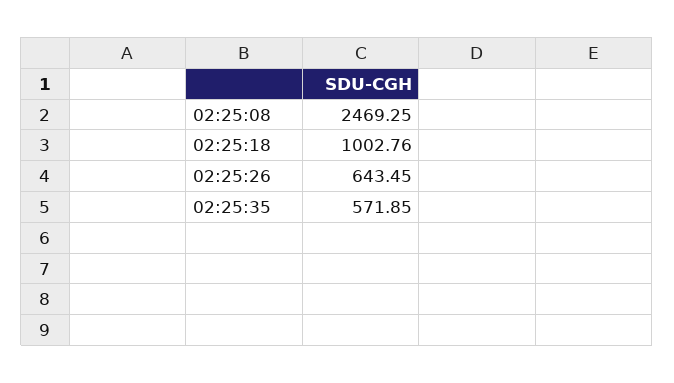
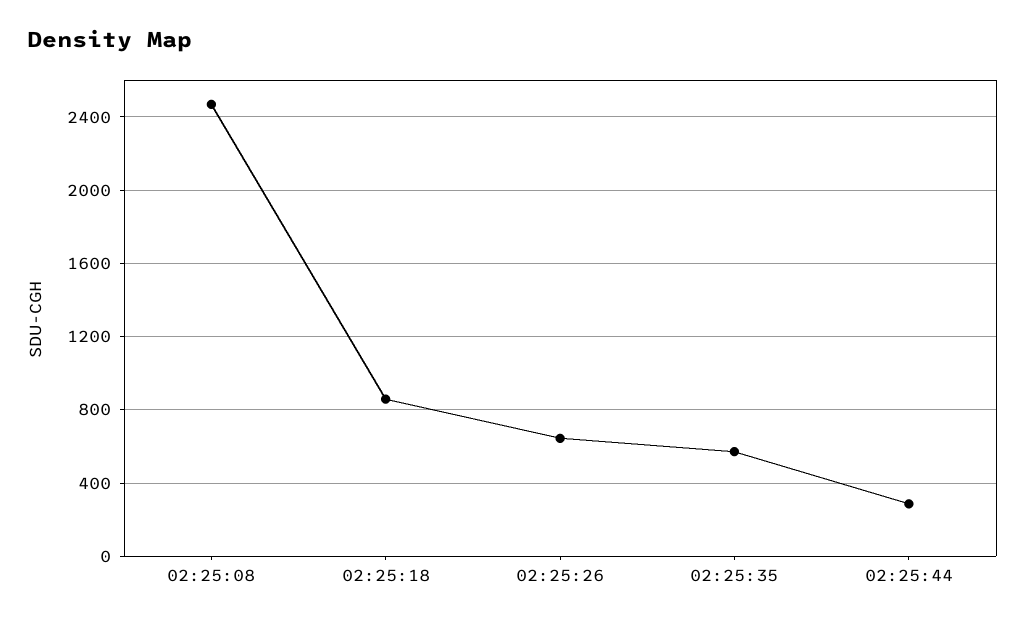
02:25:18: 1002.76 -> 850
02:25:44: none -> 300

